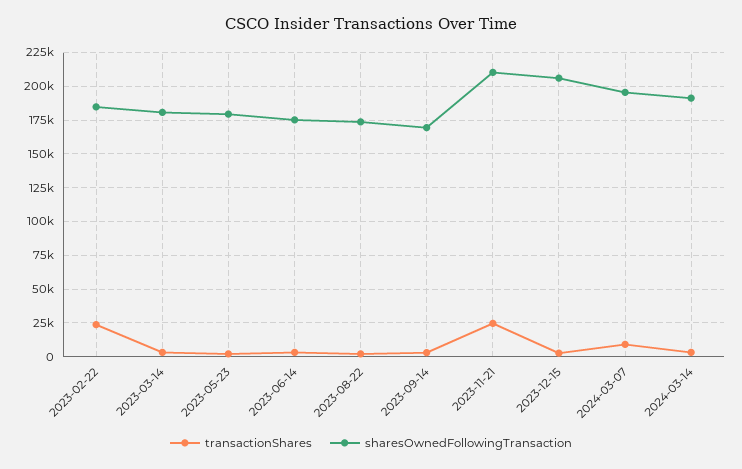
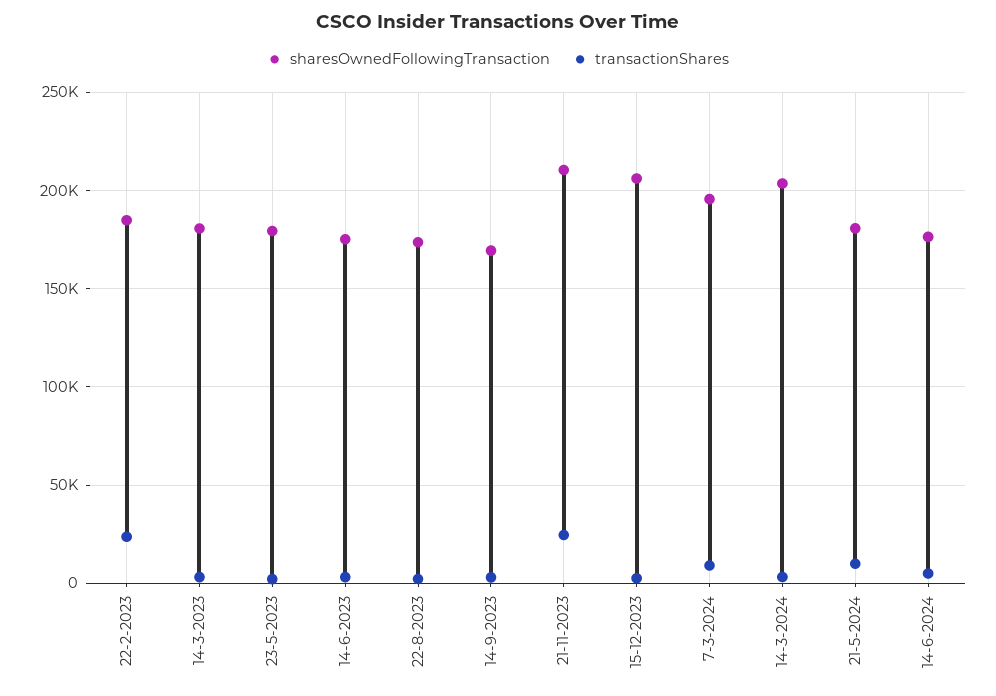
sharesOwnedFollowingTransaction, 2024-03-14: 190000 -> 205000
sharesOwnedFollowingTransaction, 21-5-2024: none -> 180000
transactionShares, 21-5-2024: none -> 10000
sharesOwnedFollowingTransaction, 14-6-2024: none -> 175000
transactionShares, 14-6-2024: none -> 5000

